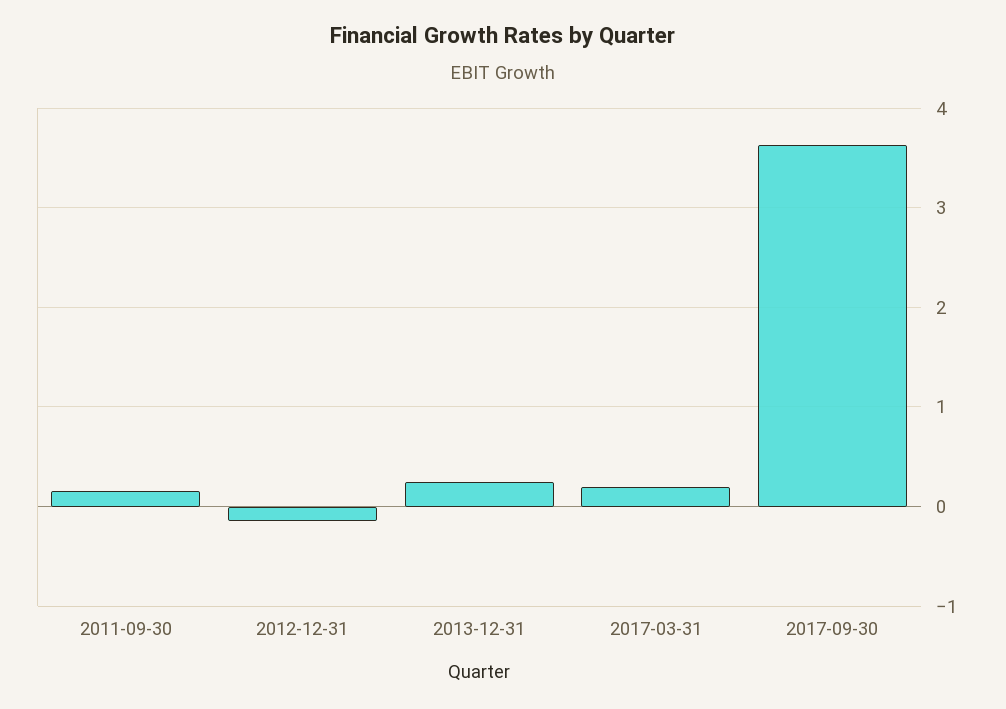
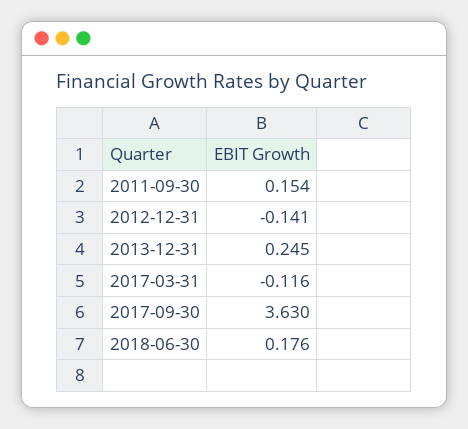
2017-03-31: 0.2 -> -0.116
2018-06-30: none -> 0.176

